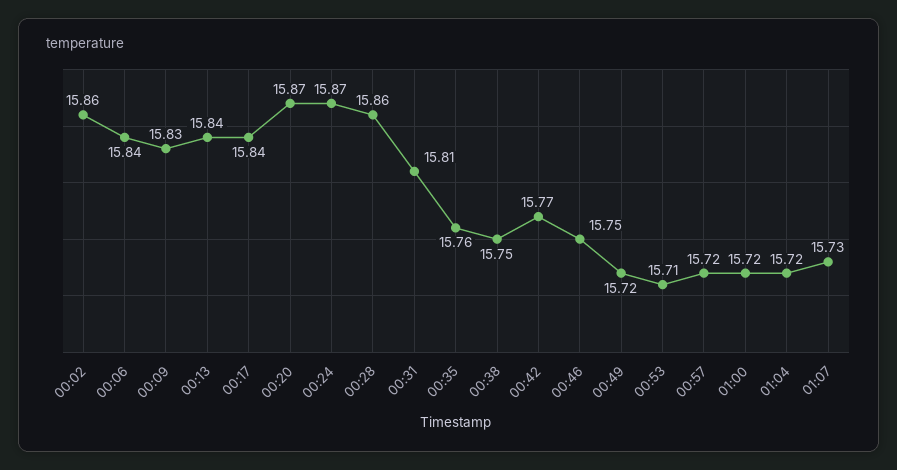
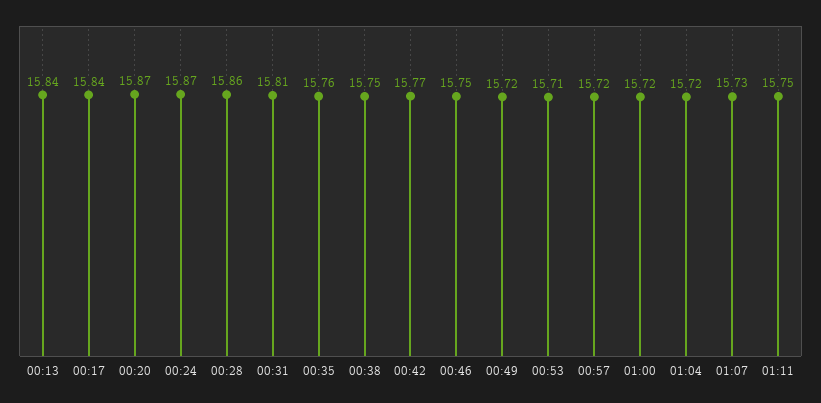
00:02: 15.86 -> none
00:06: 15.84 -> none
00:09: 15.83 -> none
01:11: none -> 15.75

